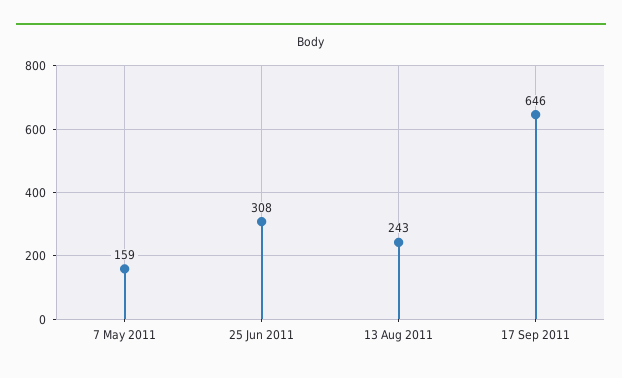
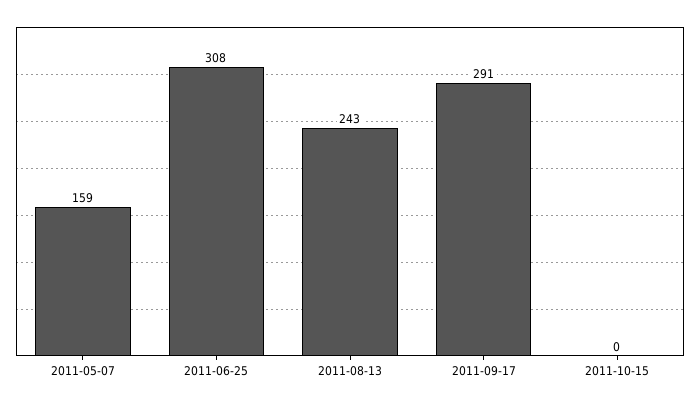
17 Sep 2011: 646 -> 291
2011-10-15: none -> 0

